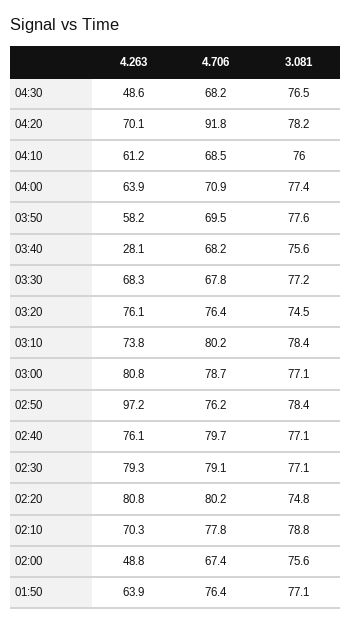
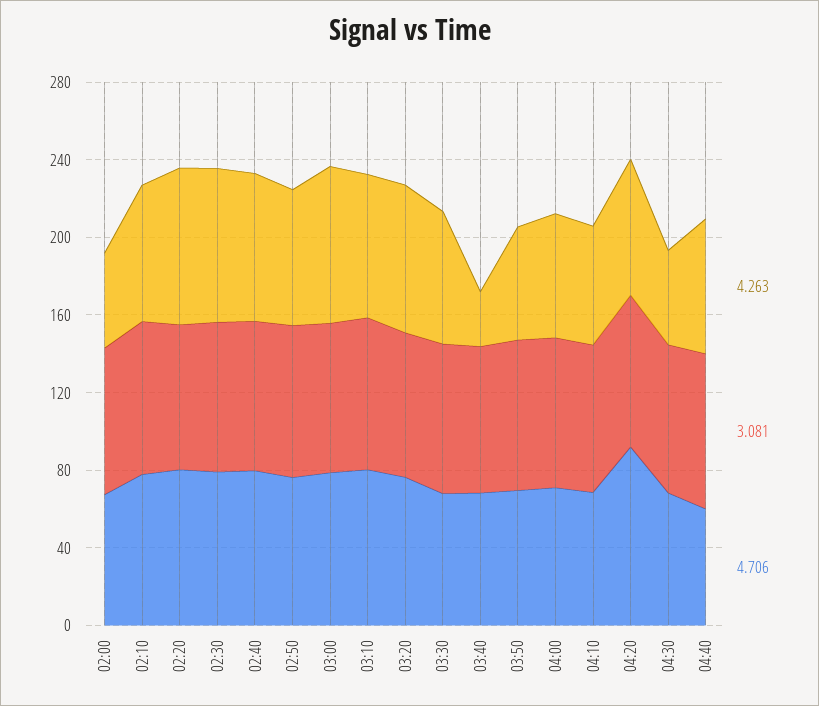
4.263, 02:50: 97.2 -> 70
4.263, 01:50: 63.9 -> none
4.706, 01:50: 76.4 -> none
3.081, 01:50: 77.1 -> none
4.263, 04:40: none -> 70
3.081, 04:40: none -> 80
4.706, 04:40: none -> 60

